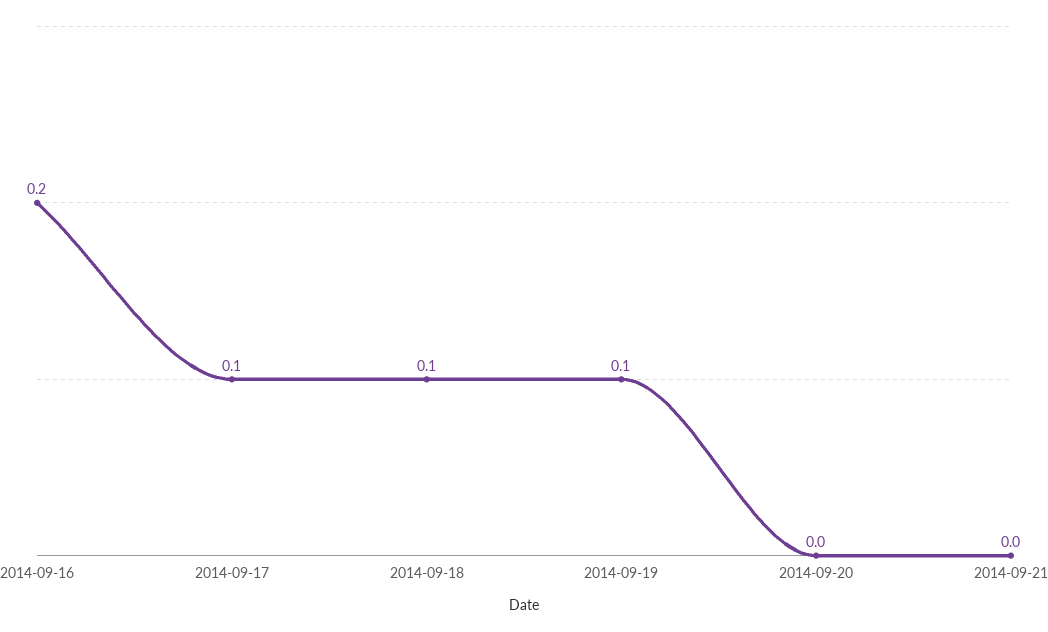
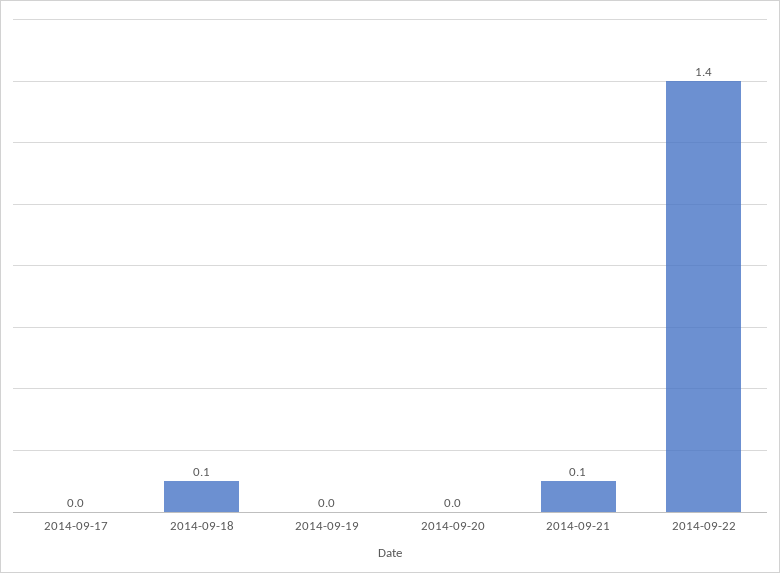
2014-09-16: 0.2 -> none
2014-09-17: 0.1 -> 0
2014-09-19: 0.1 -> 0
2014-09-21: 0 -> 0.1
2014-09-22: none -> 1.4

